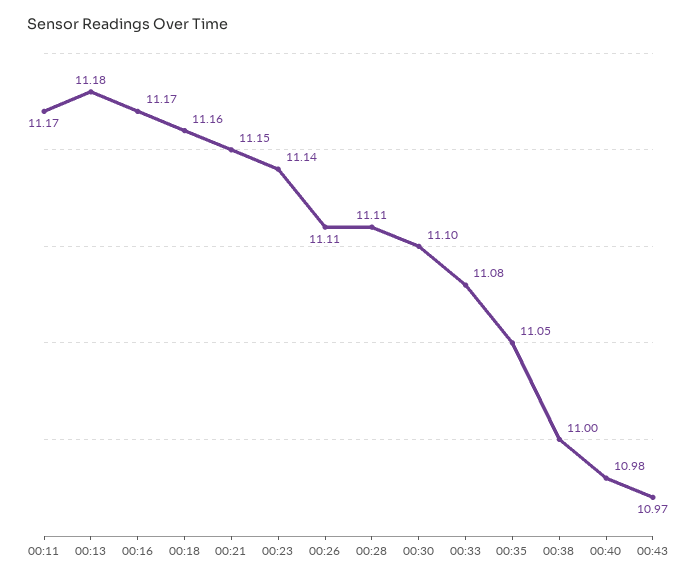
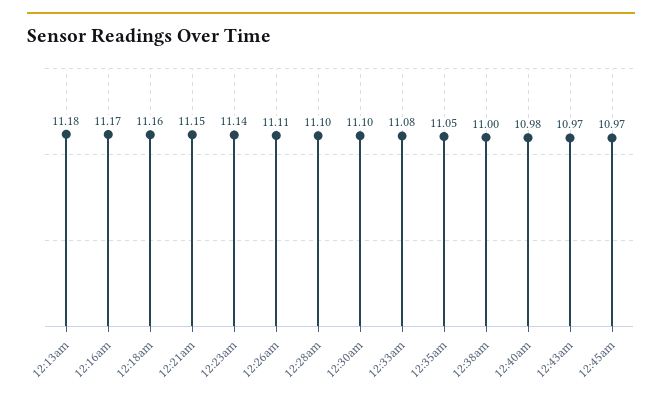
00:11: 11.17 -> none
00:28: 11.11 -> 11.1
12:45am: none -> 10.97

